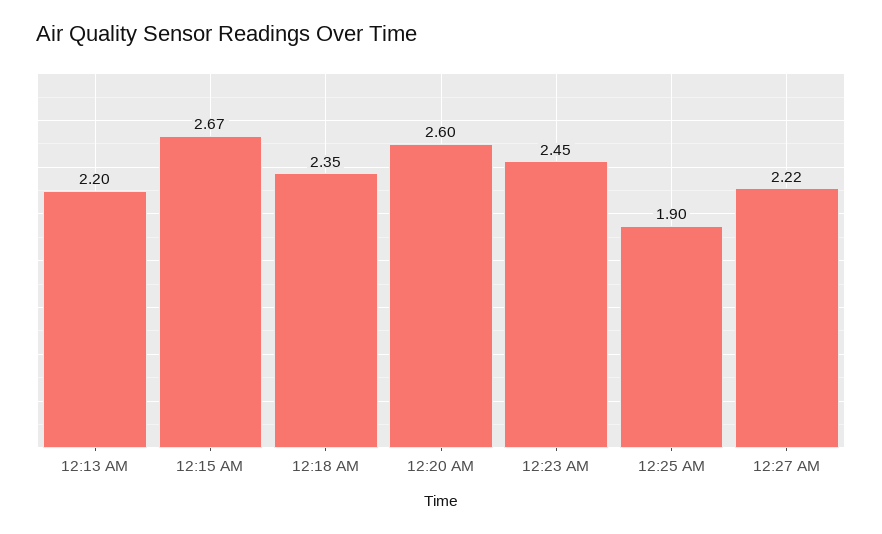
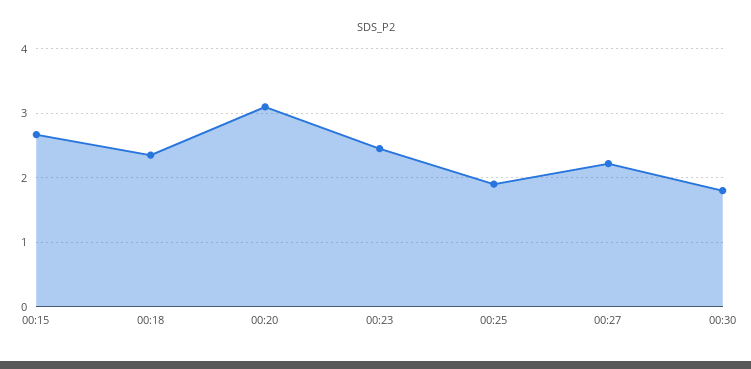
12:13 AM: 2.2 -> none
12:20 AM: 2.6 -> 3.1
00:30: none -> 1.8

